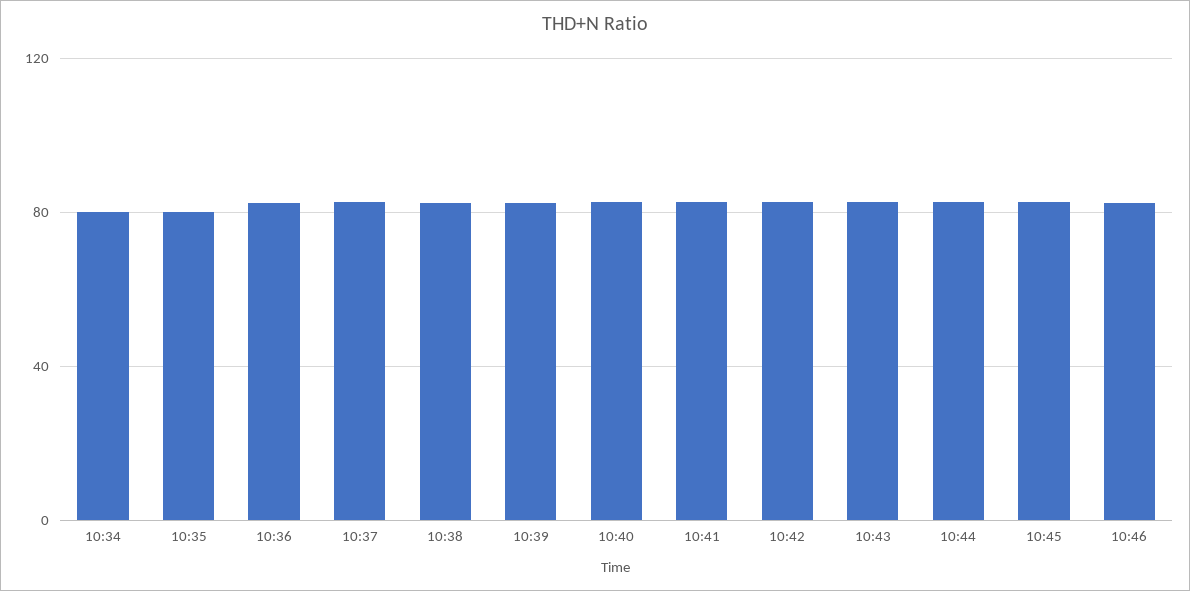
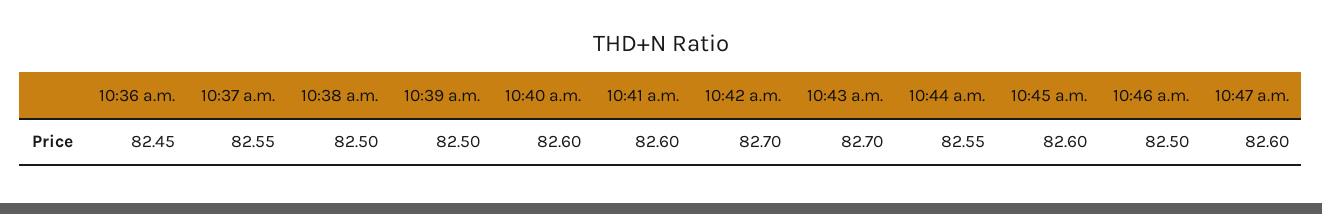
10:34: 80 -> none
10:35: 80 -> none
10:47 a.m.: none -> 82.6

